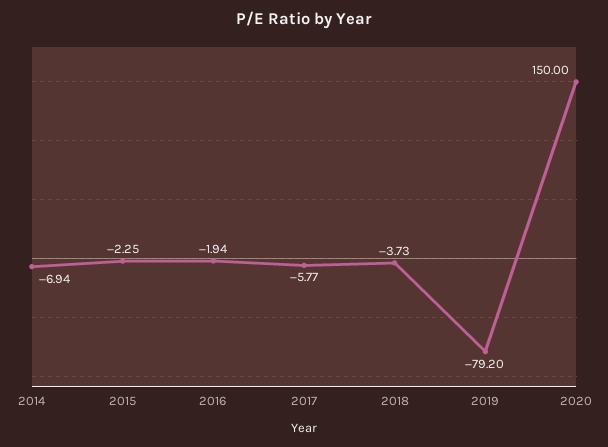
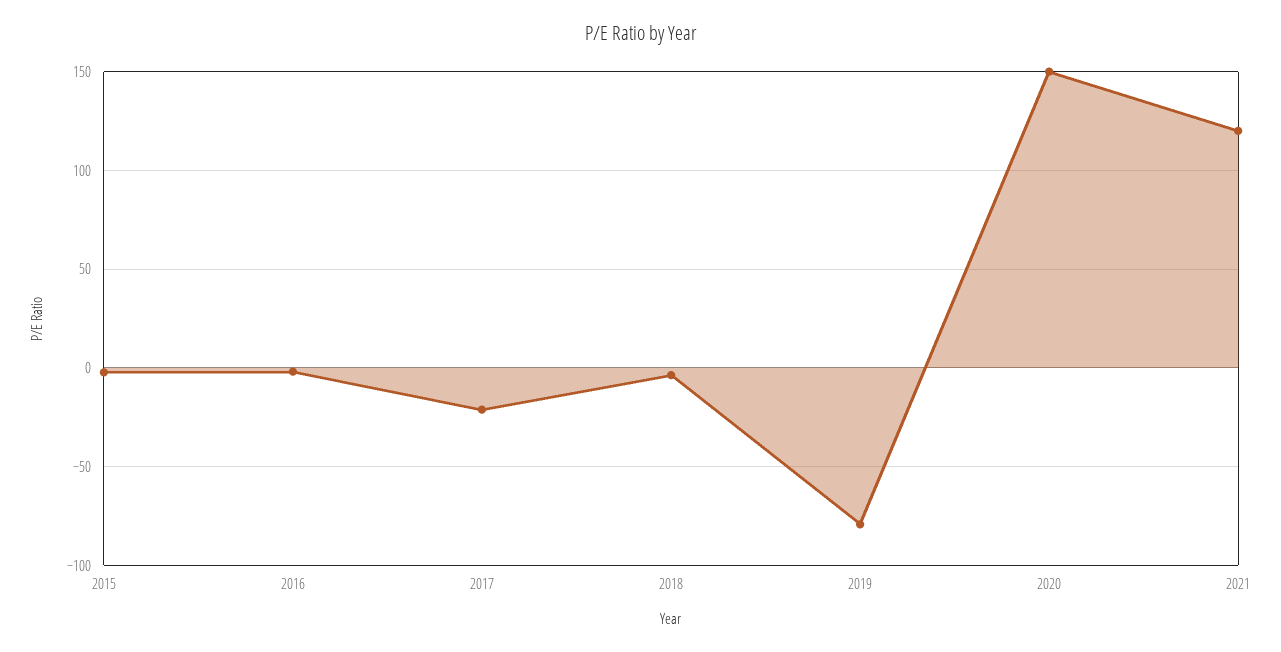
2014: -6.94 -> none
2017: -5.77 -> -20
2021: none -> 120

